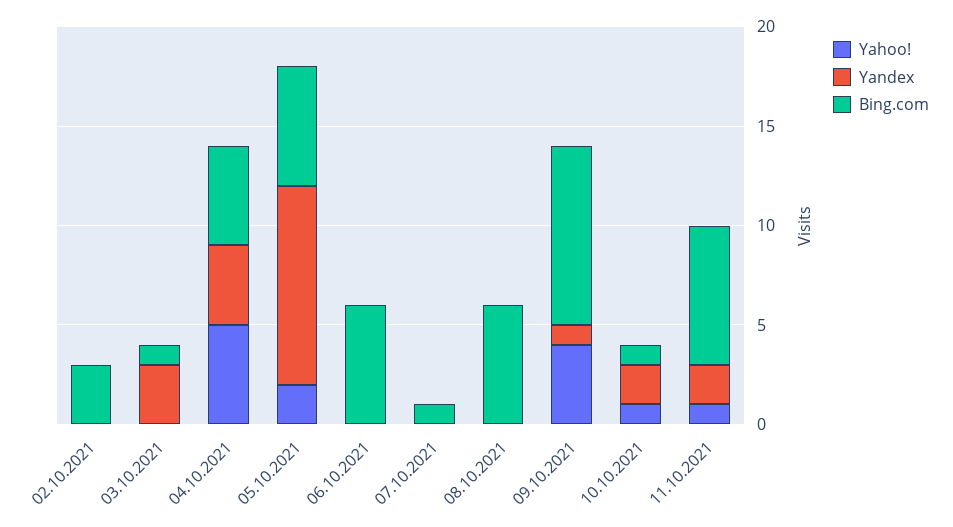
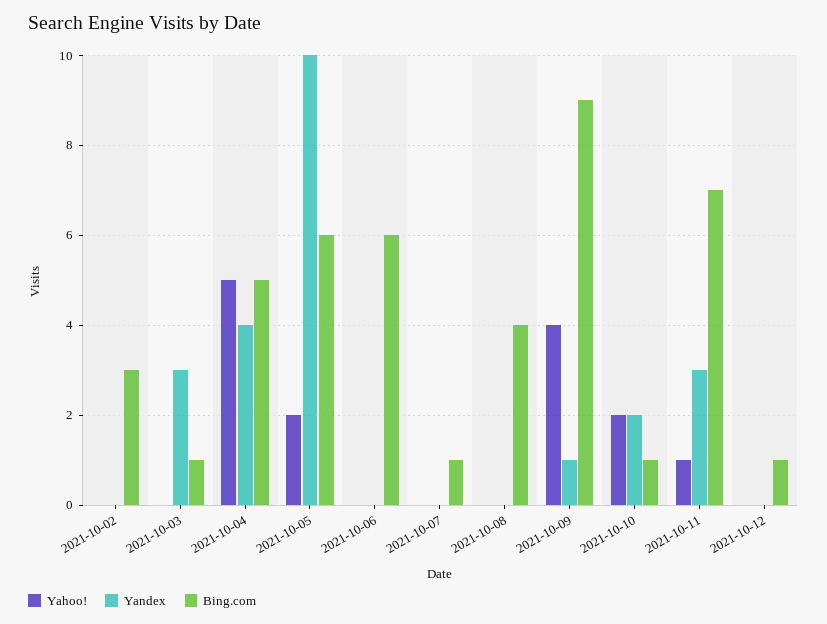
Bing.com, 08.10.2021: 6 -> 4
Yahoo!, 10.10.2021: 1 -> 2
Yandex, 11.10.2021: 2 -> 3
Yahoo!, 2021-10-12: none -> 0
Yandex, 2021-10-12: none -> 0
Bing.com, 2021-10-12: none -> 1

